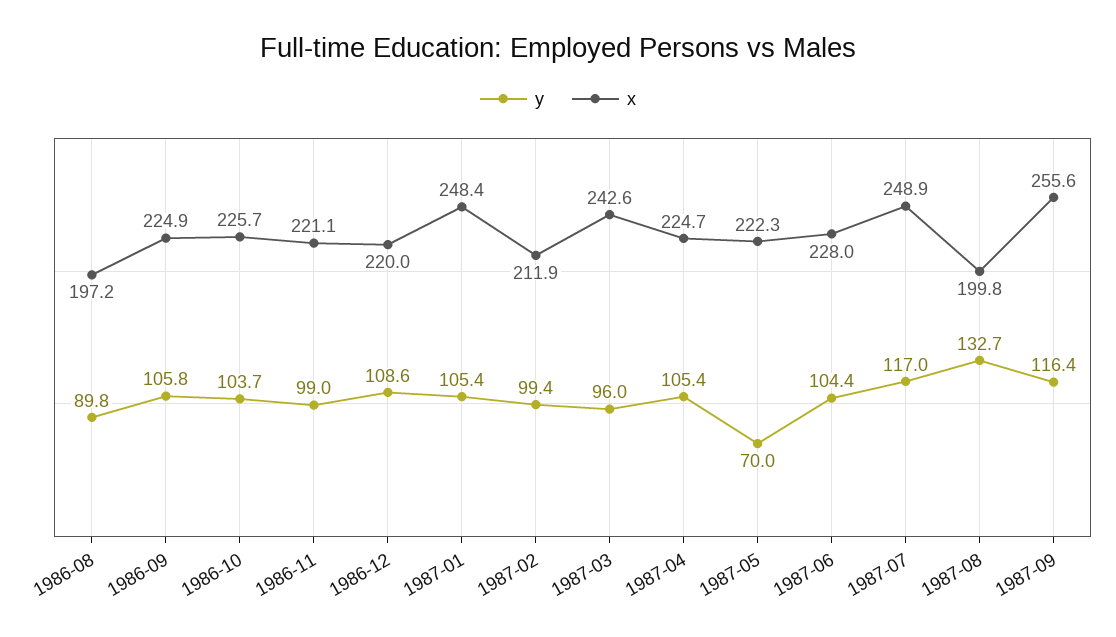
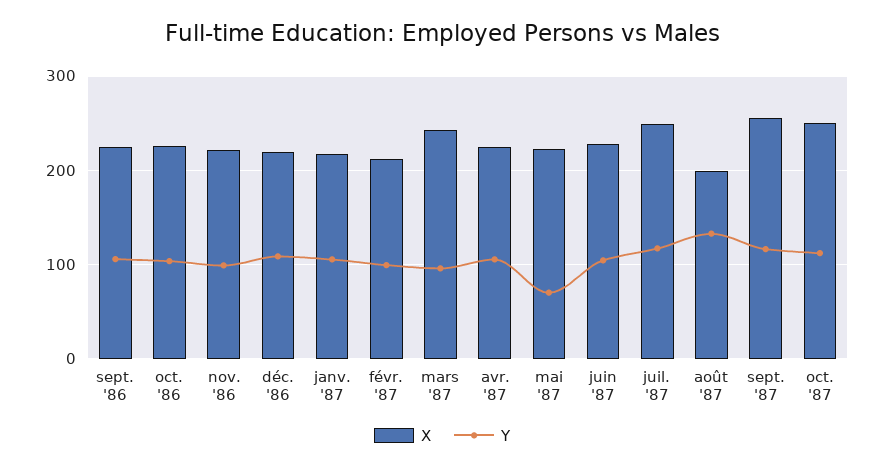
y, 1986-08: 89.8 -> none
x, 1986-08: 197.2 -> none
x, 1987-01: 248.4 -> 220
x, oct. '87: none -> 250
y, oct. '87: none -> 110

